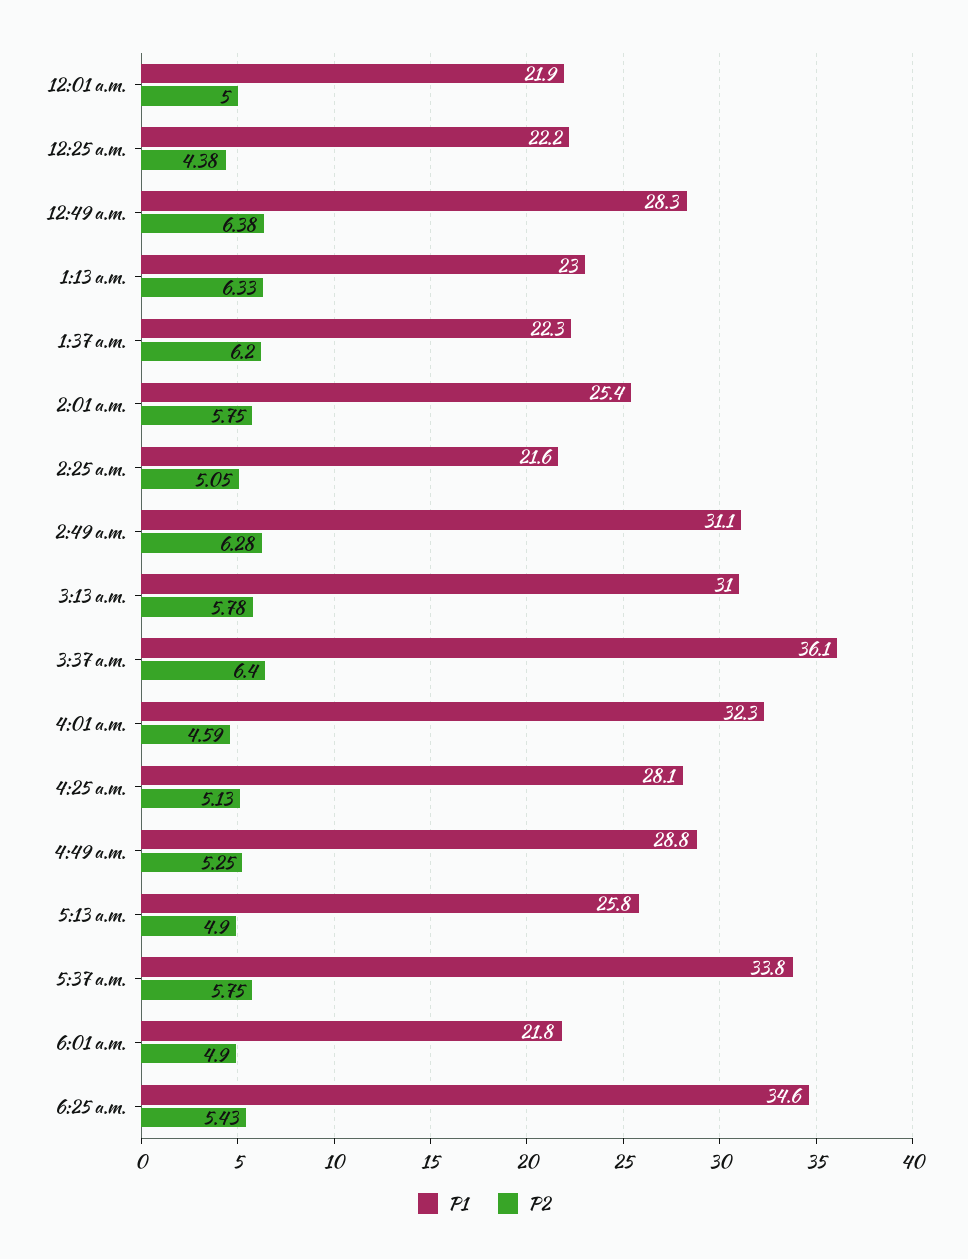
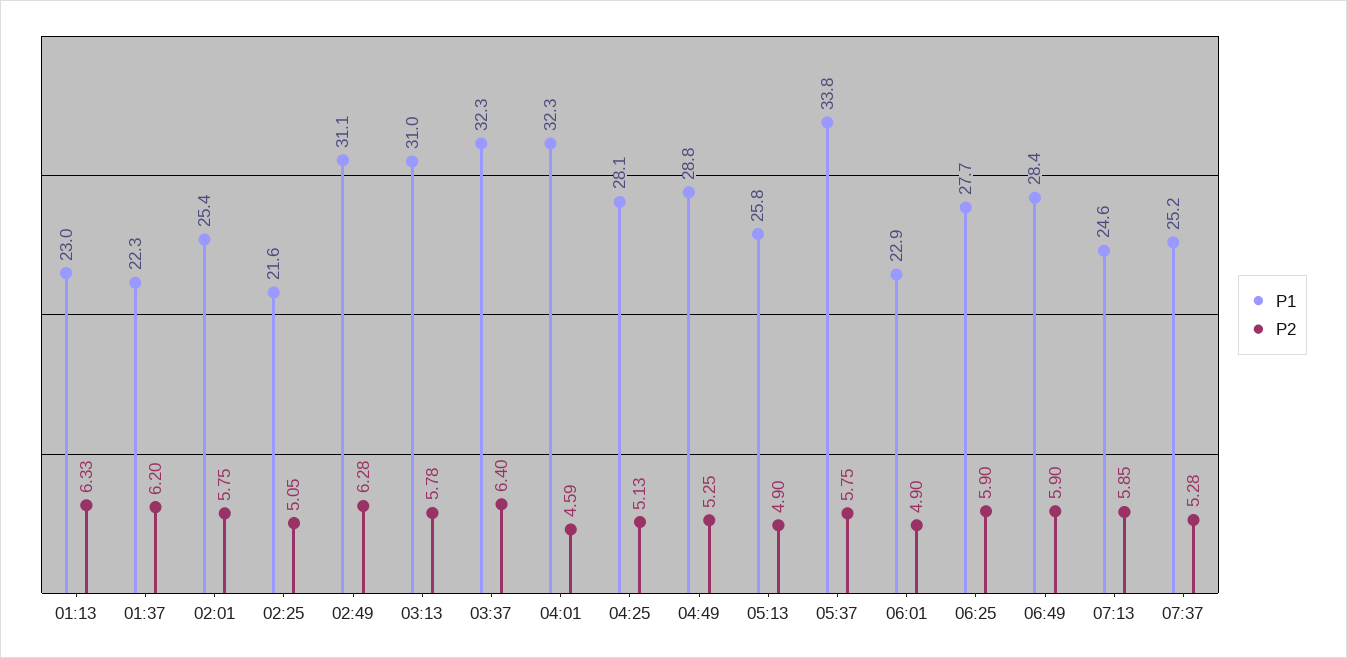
P1, 12:01 a.m.: 21.9 -> none
P2, 12:01 a.m.: 5 -> none
P1, 12:25 a.m.: 22.2 -> none
P2, 12:25 a.m.: 4.38 -> none
P1, 12:49 a.m.: 28.3 -> none
P2, 12:49 a.m.: 6.38 -> none
P1, 3:37 a.m.: 36.1 -> 32.3
P1, 6:01 a.m.: 21.8 -> 22.9
P1, 6:25 a.m.: 34.6 -> 27.7
P2, 6:25 a.m.: 5.43 -> 5.9
P1, 06:49: none -> 28.4
P2, 06:49: none -> 5.9
P1, 07:13: none -> 24.6
P2, 07:13: none -> 5.85
P1, 07:37: none -> 25.2
P2, 07:37: none -> 5.28

